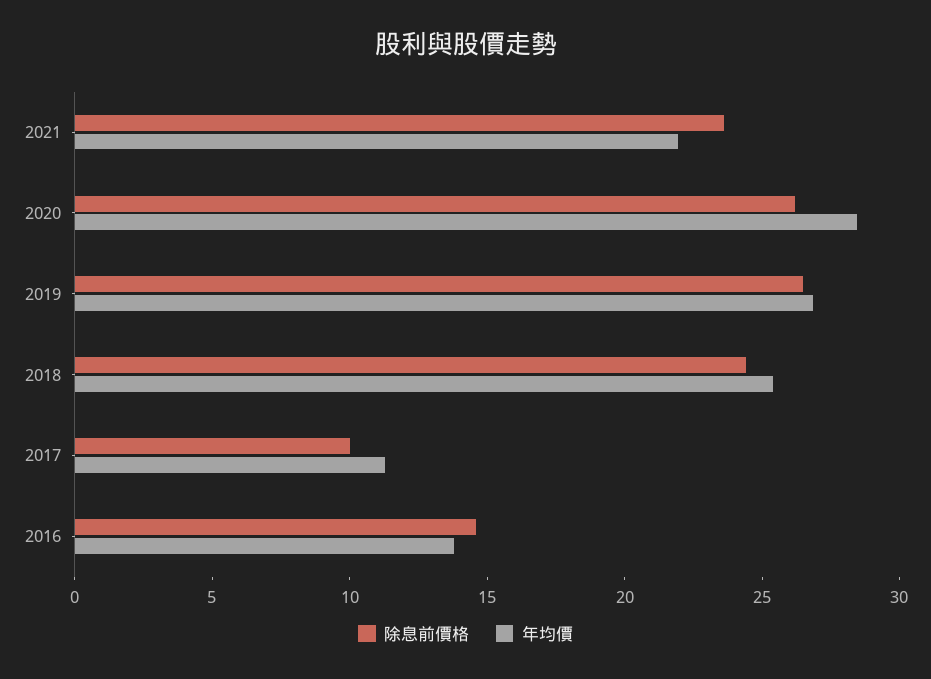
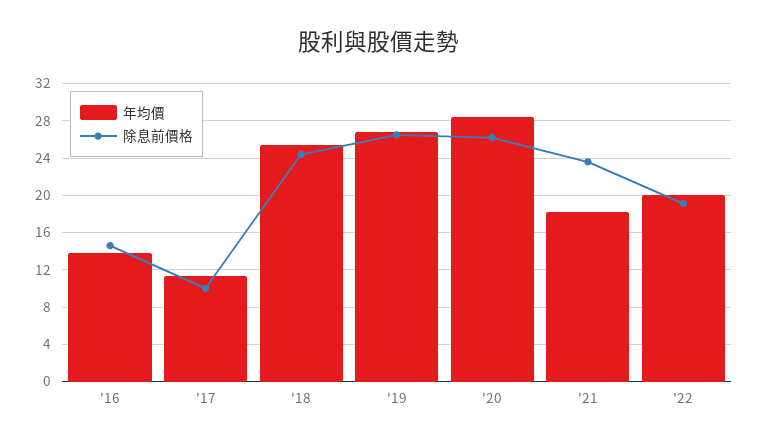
年均價, 2021: 22 -> 18
年均價, '22: none -> 20
除息前價格, '22: none -> 19

